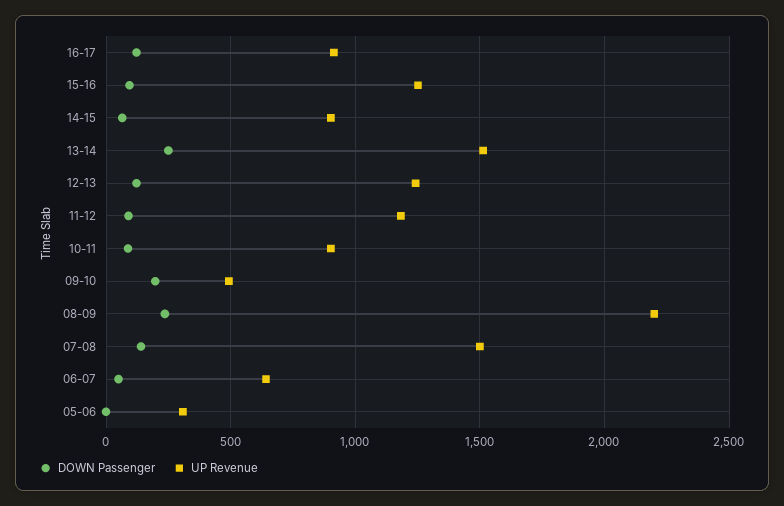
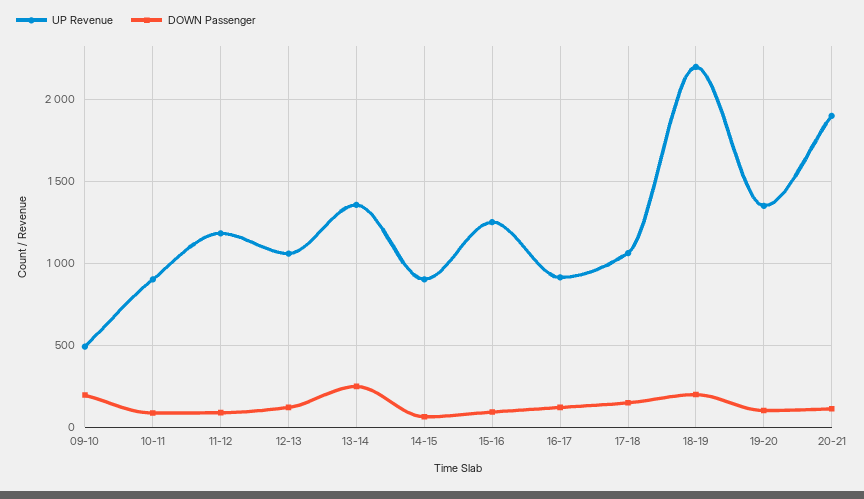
UP Revenue, 13-14: 1500 -> 1350
UP Revenue, 12-13: 1250 -> 1050
DOWN Passenger, 08-09: 250 -> none
UP Revenue, 08-09: 2200 -> none
DOWN Passenger, 07-08: 150 -> none
UP Revenue, 07-08: 1500 -> none
DOWN Passenger, 06-07: 50 -> none
UP Revenue, 06-07: 650 -> none
DOWN Passenger, 05-06: 0 -> none
UP Revenue, 05-06: 300 -> none
UP Revenue, 17-18: none -> 1050
DOWN Passenger, 17-18: none -> 150
UP Revenue, 18-19: none -> 2200
DOWN Passenger, 18-19: none -> 200
UP Revenue, 19-20: none -> 1350
DOWN Passenger, 19-20: none -> 100
UP Revenue, 20-21: none -> 1900
DOWN Passenger, 20-21: none -> 100

